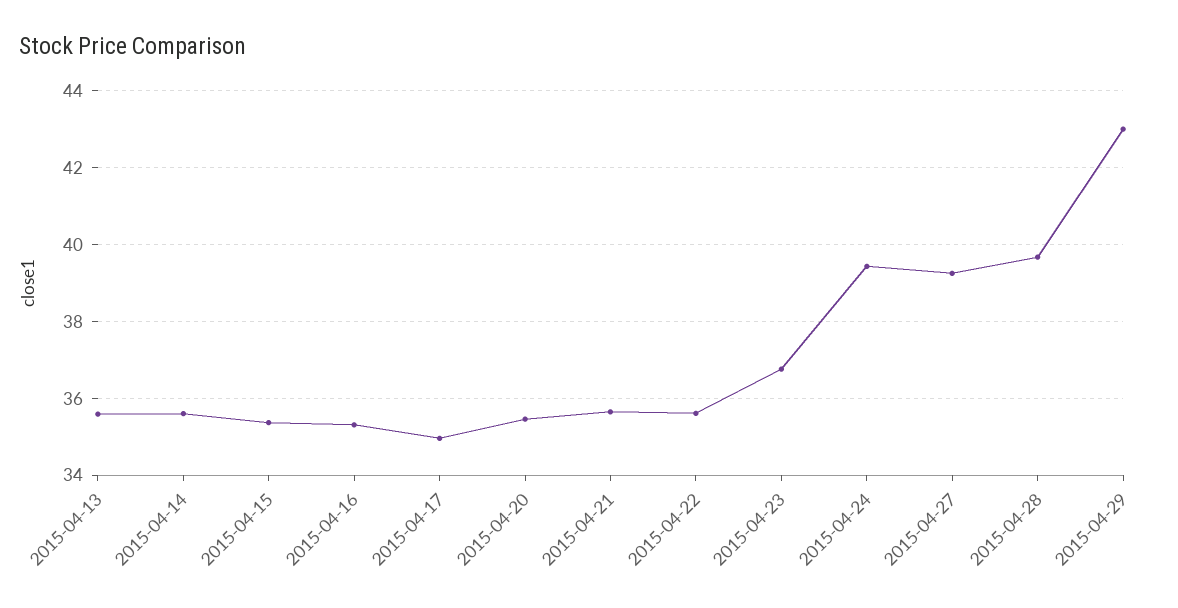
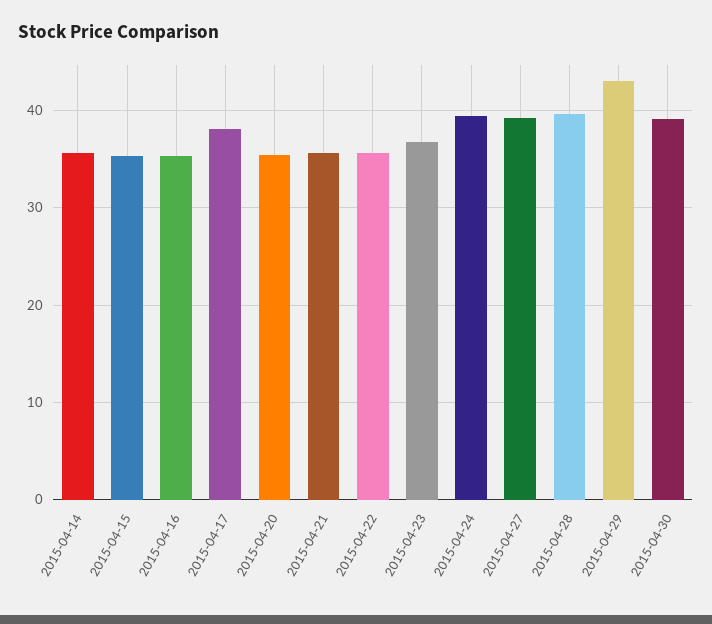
2015-04-13: 35.6 -> none
2015-04-17: 35 -> 38
2015-04-30: none -> 39

